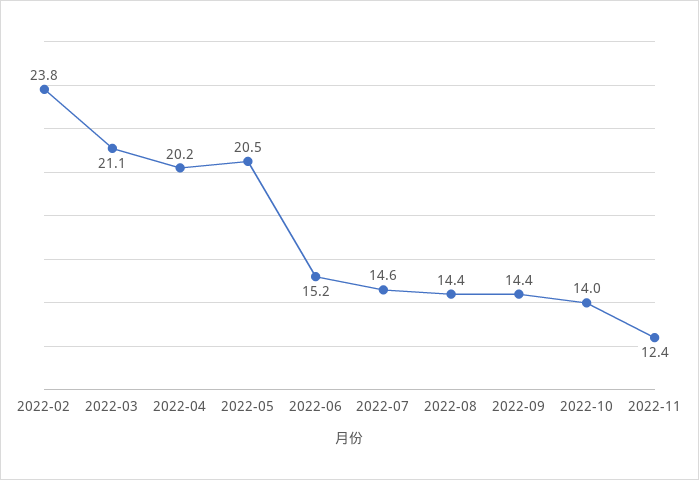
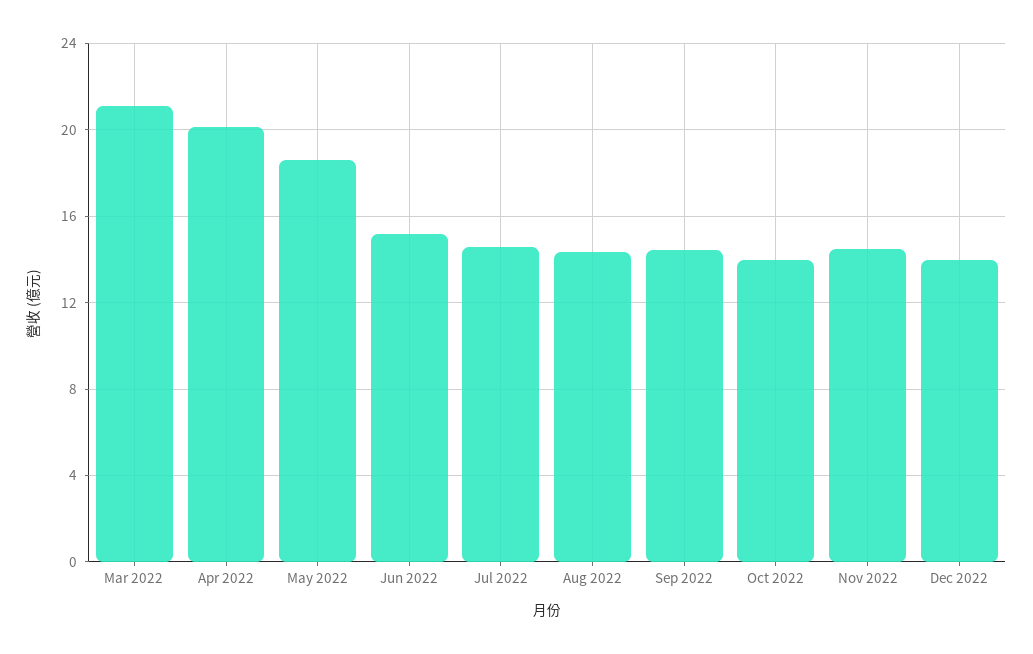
2022-02: 23.8 -> none
2022-05: 20.5 -> 18.5
2022-11: 12.4 -> 14.5
Dec 2022: none -> 14

